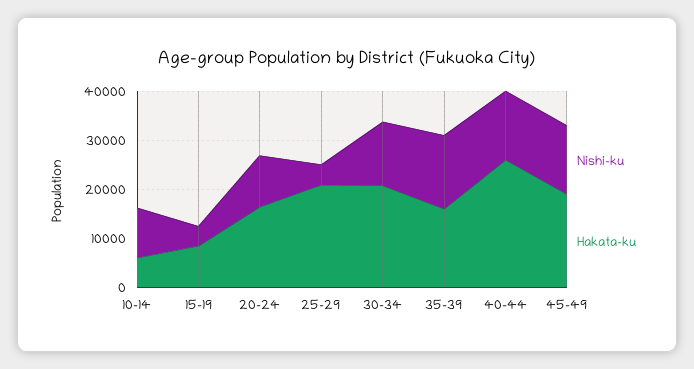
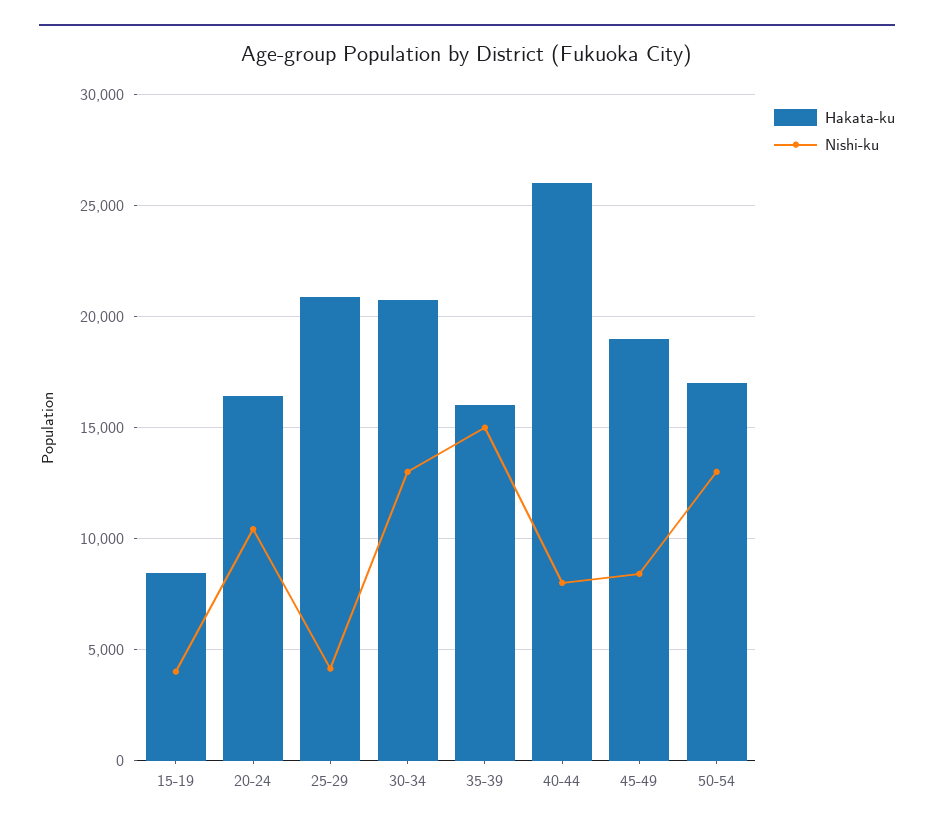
Nishi-ku, 10-14: 10000 -> none
Hakata-ku, 10-14: 6000 -> none
Nishi-ku, 40-44: 14000 -> 8000
Nishi-ku, 45-49: 14000 -> 8500
Hakata-ku, 50-54: none -> 17000
Nishi-ku, 50-54: none -> 13000

